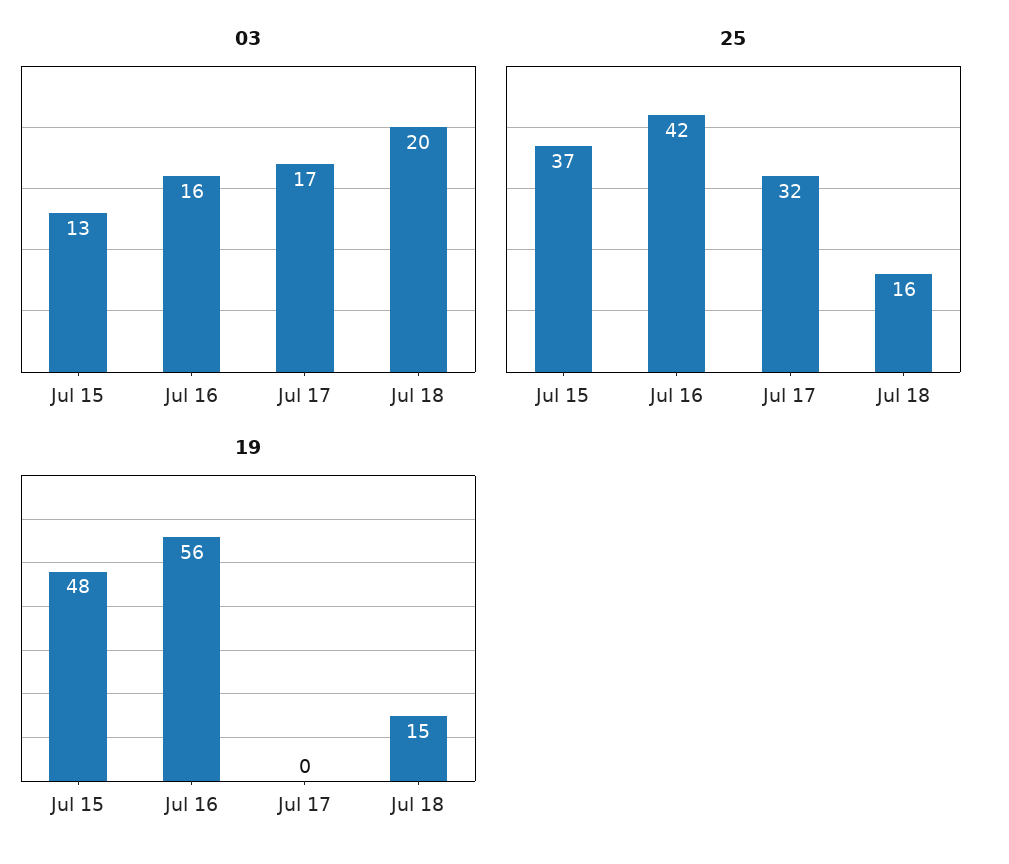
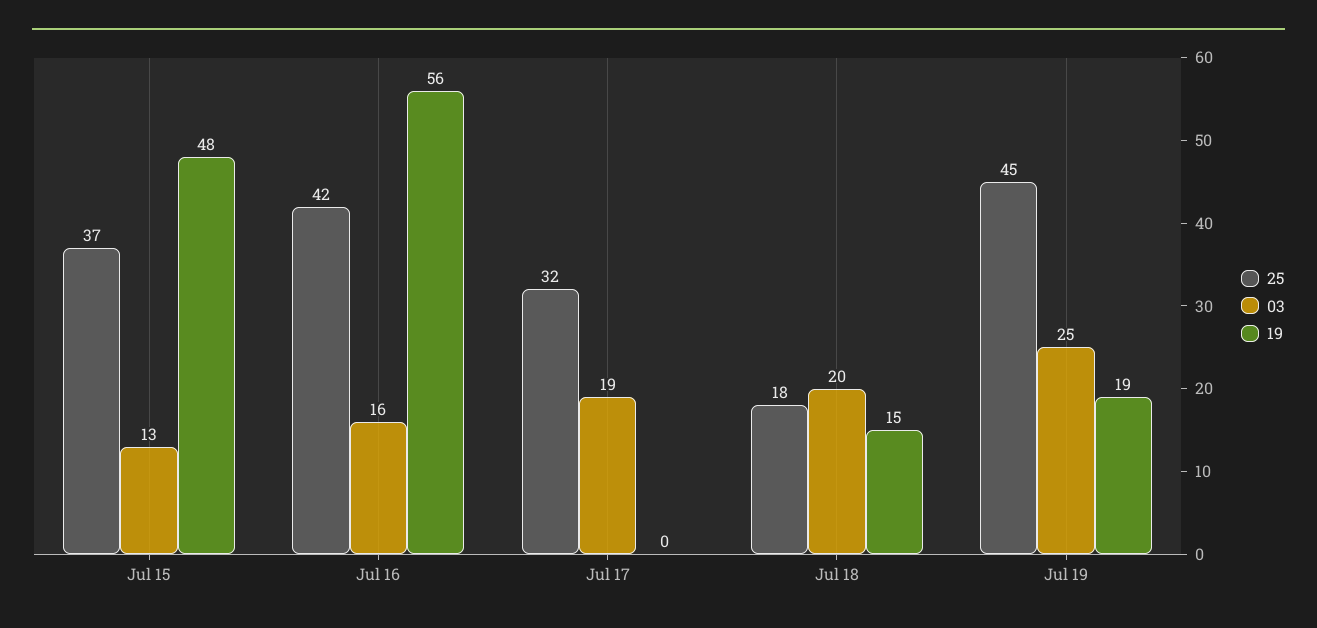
03, Jul 17: 17 -> 19
25, Jul 18: 16 -> 18
25, Jul 19: none -> 45
03, Jul 19: none -> 25
19, Jul 19: none -> 19

